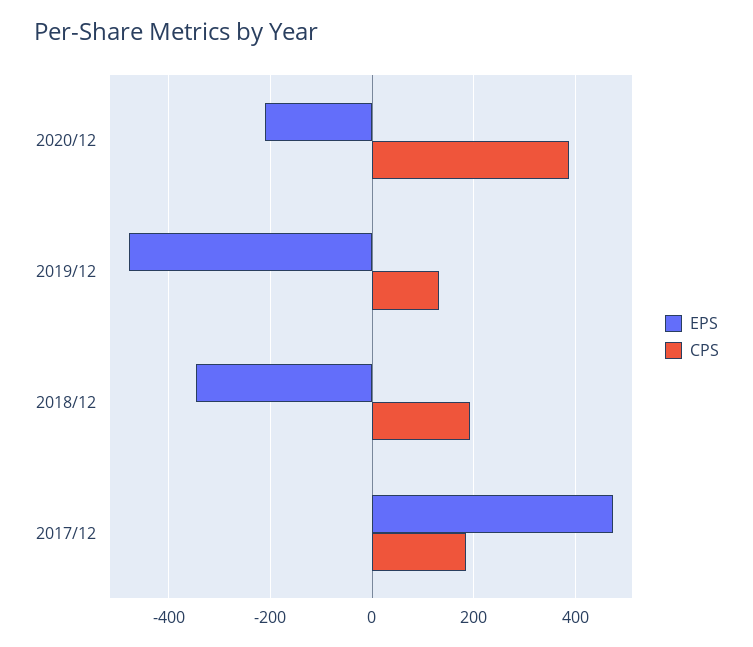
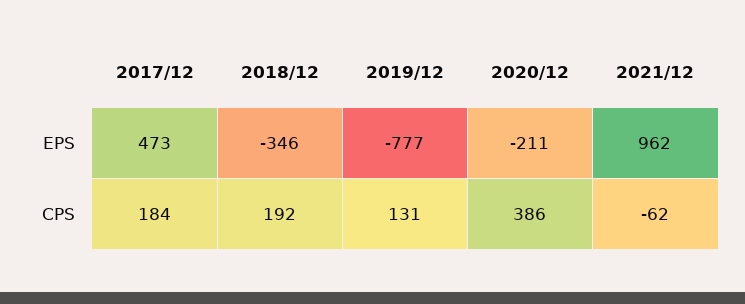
EPS, 2019/12: -480 -> -777
EPS, 2021/12: none -> 962
CPS, 2021/12: none -> -62

